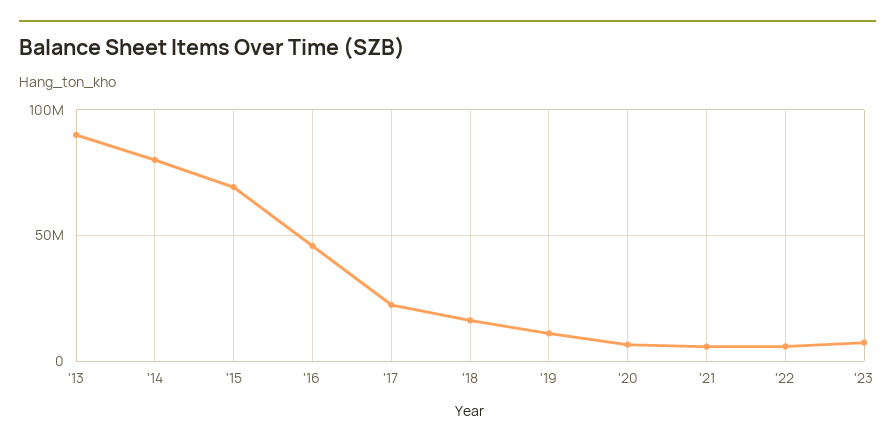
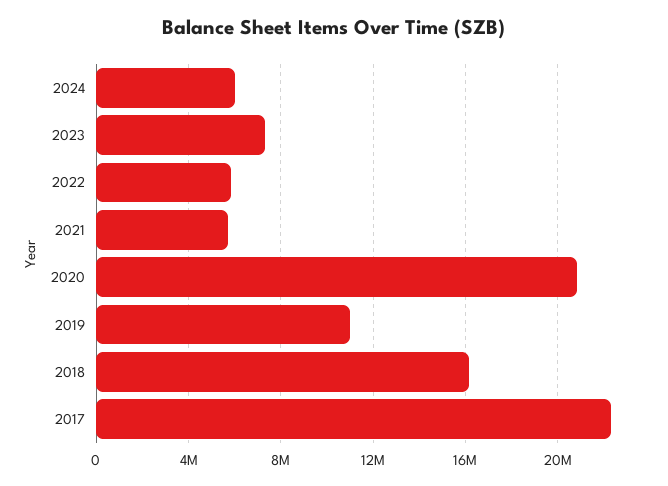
'13: 90000000 -> none
'14: 80000000 -> none
'15: 70000000 -> none
'16: 45000000 -> none
'20: 5000000 -> 21000000
2024: none -> 6000000

